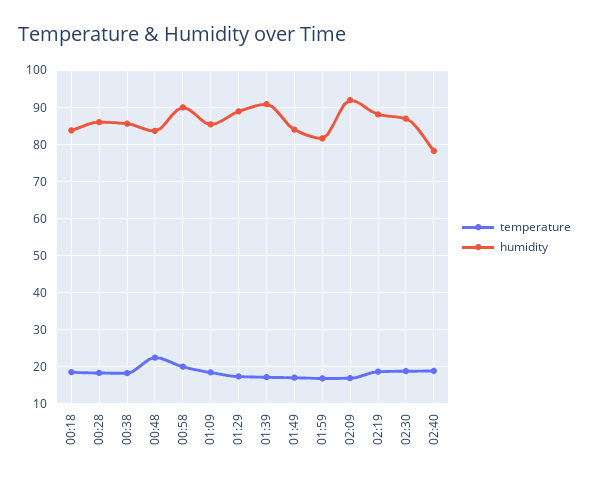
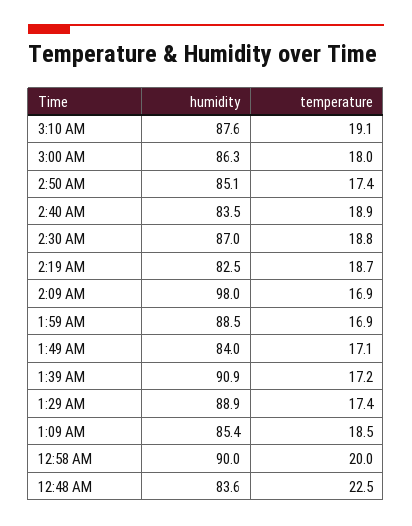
temperature, 00:18: 18 -> none
humidity, 00:18: 84 -> none
temperature, 00:28: 18 -> none
humidity, 00:28: 86 -> none
temperature, 00:38: 18 -> none
humidity, 00:38: 86 -> none
humidity, 01:59: 82 -> 88.5
humidity, 02:09: 92 -> 98
humidity, 02:19: 88 -> 82.5
humidity, 02:40: 78 -> 83.5
humidity, 3:10 AM: none -> 87.6
temperature, 3:10 AM: none -> 19.1
humidity, 3:00 AM: none -> 86.3
temperature, 3:00 AM: none -> 18
humidity, 2:50 AM: none -> 85.1
temperature, 2:50 AM: none -> 17.4

